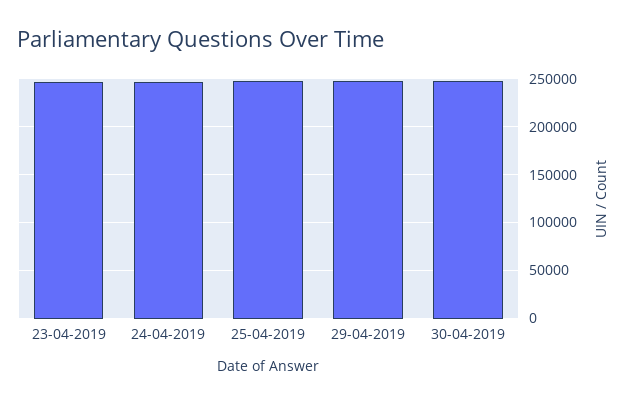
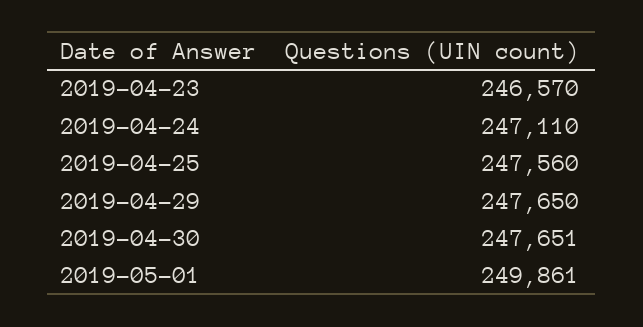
2019-05-01: none -> 249861

